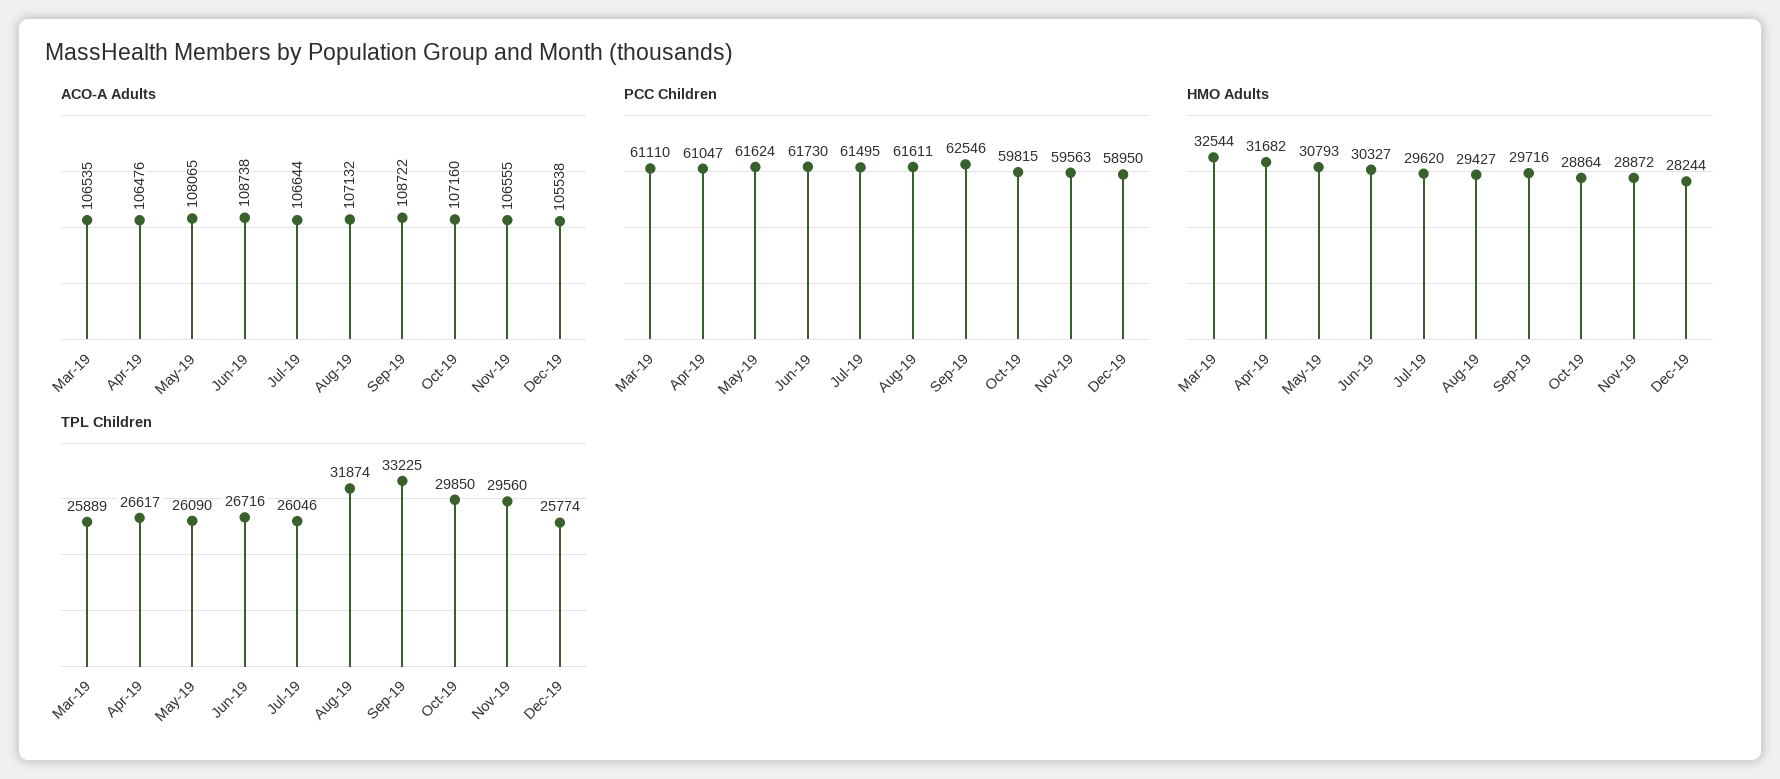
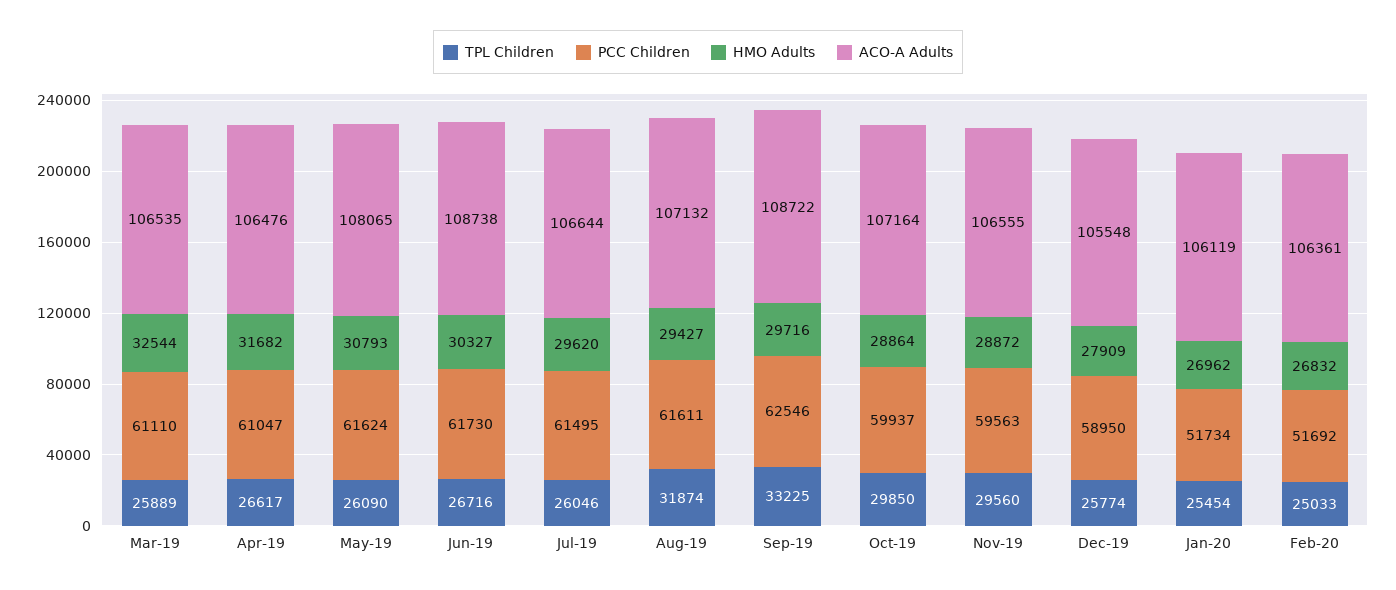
ACO-A Adults, Oct-19: 107160 -> 107164
ACO-A Adults, Dec-19: 105538 -> 105548
PCC Children, Oct-19: 59815 -> 59937
HMO Adults, Dec-19: 28244 -> 27909
TPL Children, Jan-20: none -> 25454
PCC Children, Jan-20: none -> 51734
HMO Adults, Jan-20: none -> 26962
ACO-A Adults, Jan-20: none -> 106119
TPL Children, Feb-20: none -> 25033
PCC Children, Feb-20: none -> 51692
HMO Adults, Feb-20: none -> 26832
ACO-A Adults, Feb-20: none -> 106361

